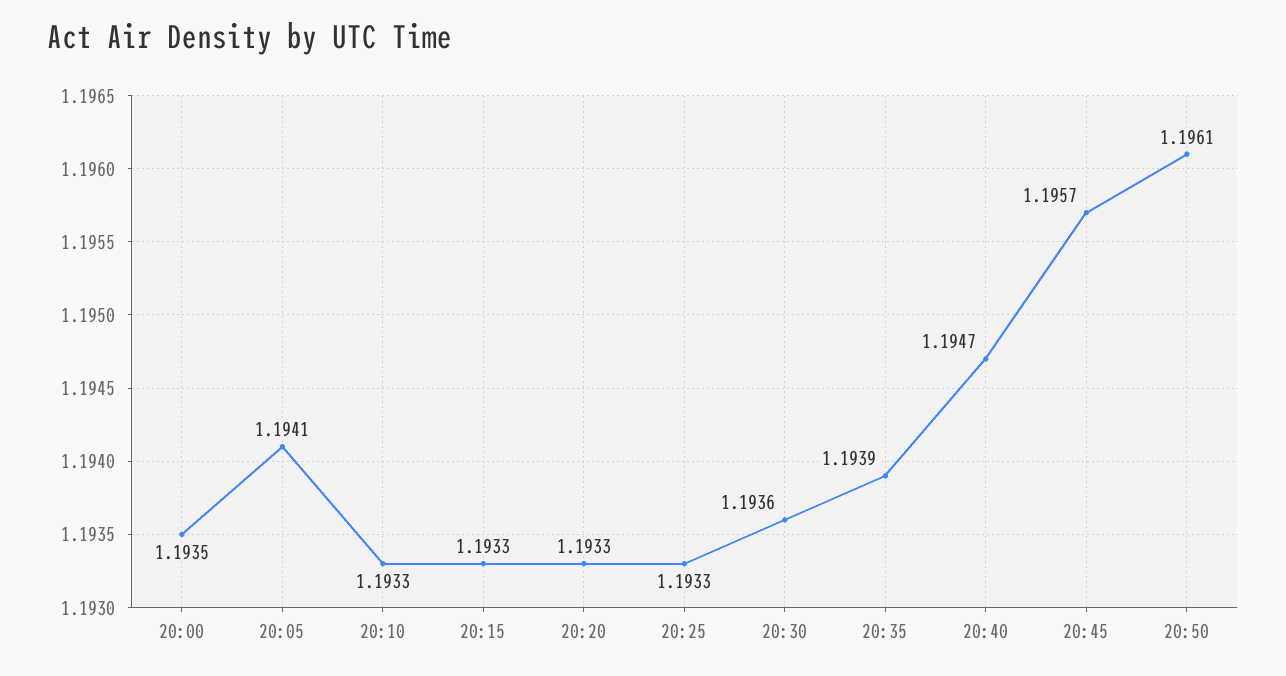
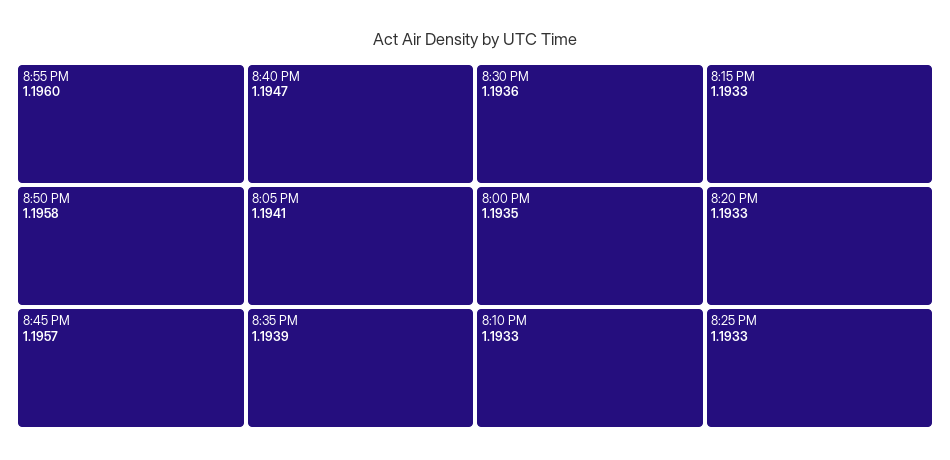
20:50: 1.1961 -> 1.1958
8:55 PM: none -> 1.196

